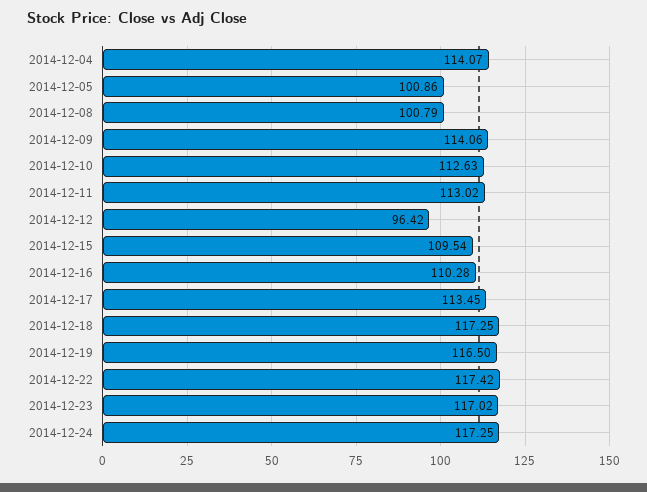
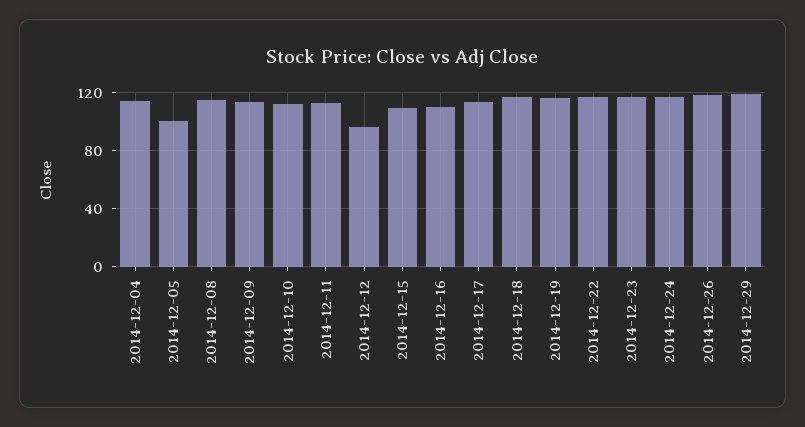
2014-12-08: 100.79 -> 115
2014-12-26: none -> 120
2014-12-29: none -> 120

